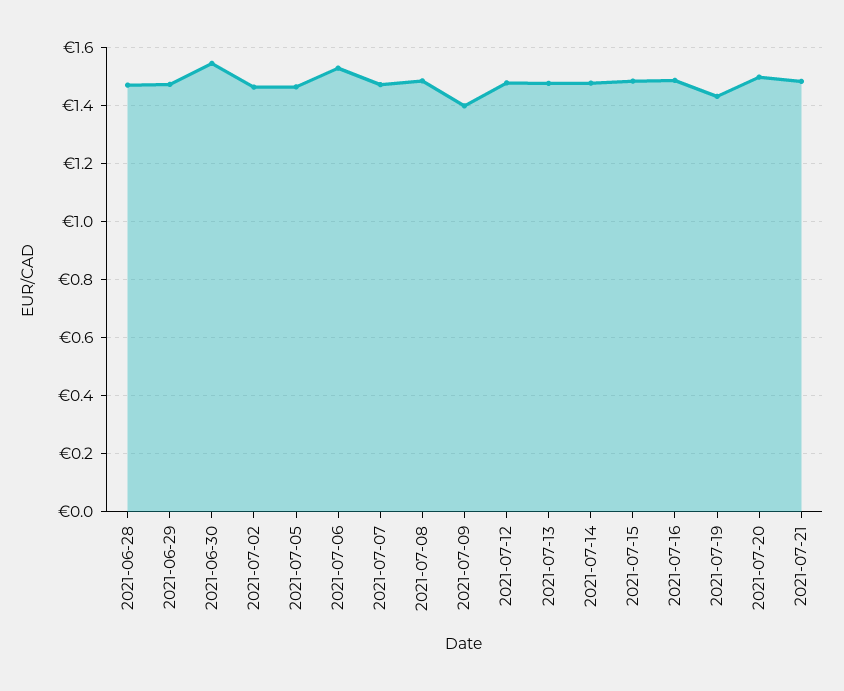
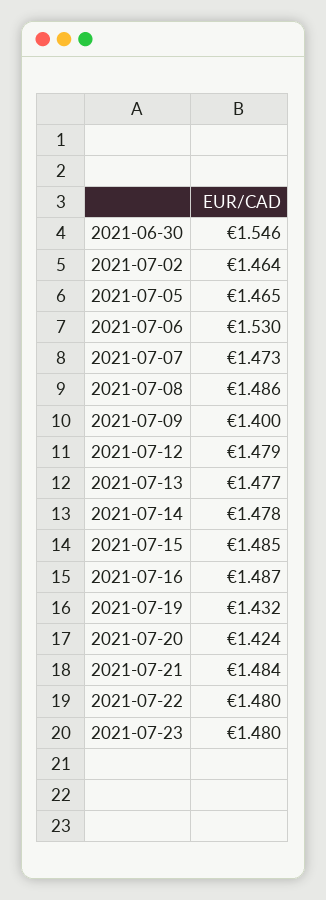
2021-06-28: 1.475 -> none
2021-06-29: 1.475 -> none
2021-07-20: 1.5 -> 1.424
2021-07-22: none -> 1.48
2021-07-23: none -> 1.48

